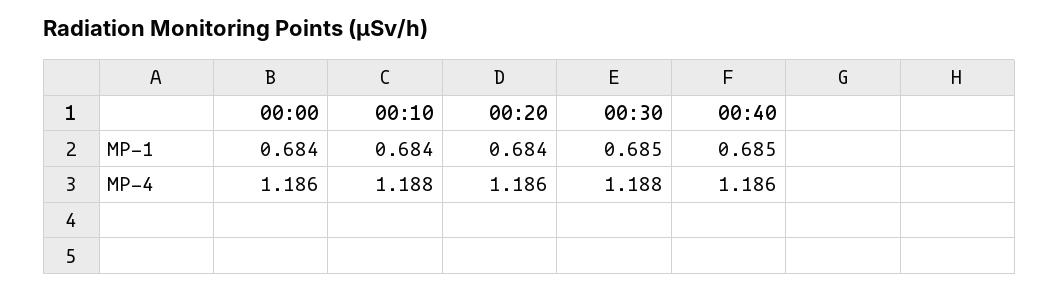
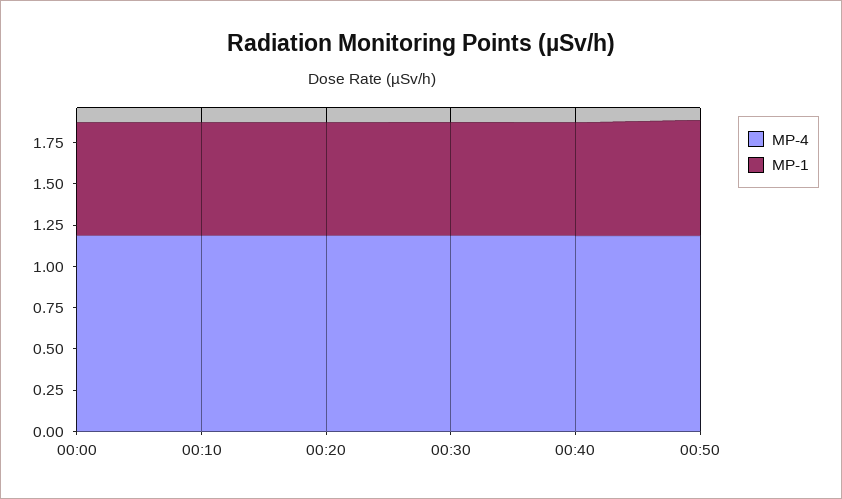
MP-4, 00:50: none -> 1.2
MP-1, 00:50: none -> 0.7

